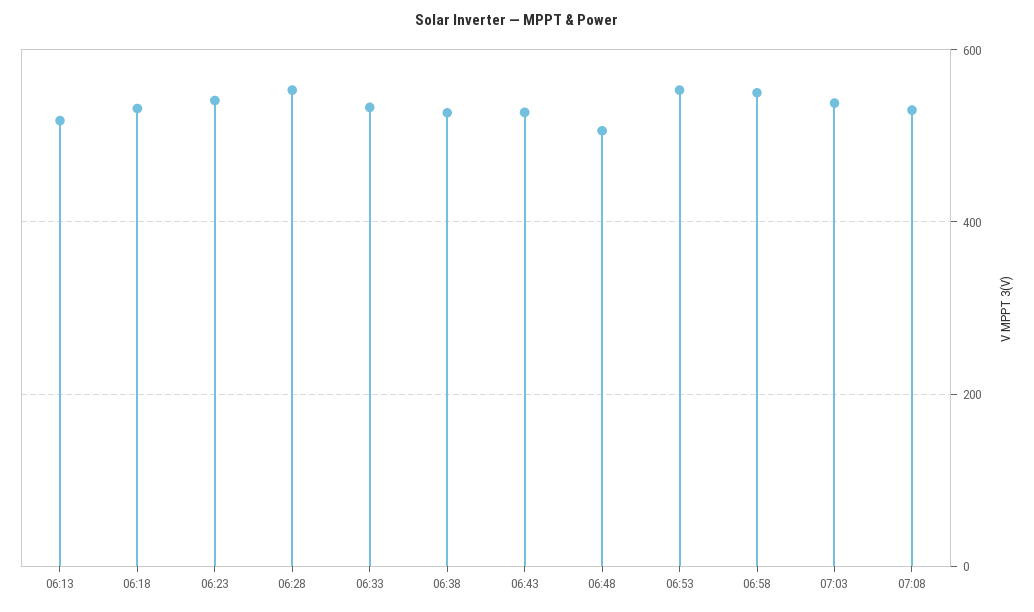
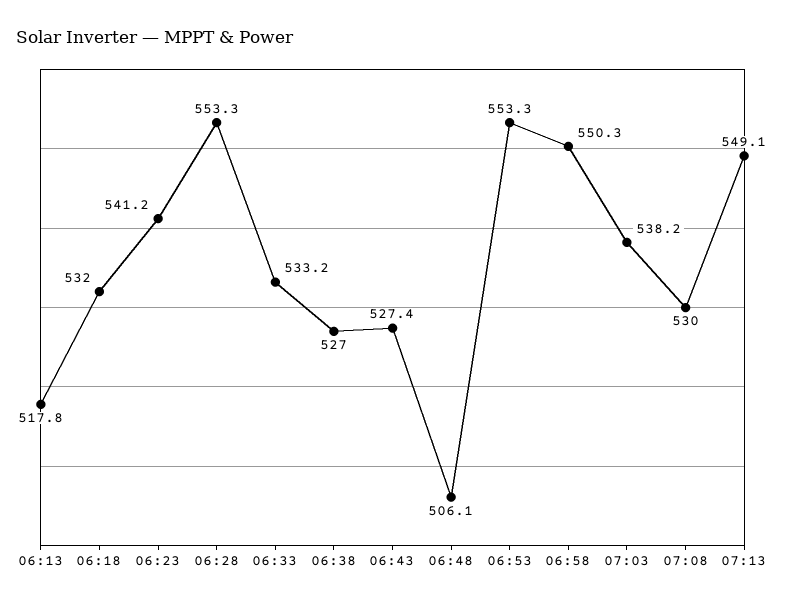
07:13: none -> 549.1

